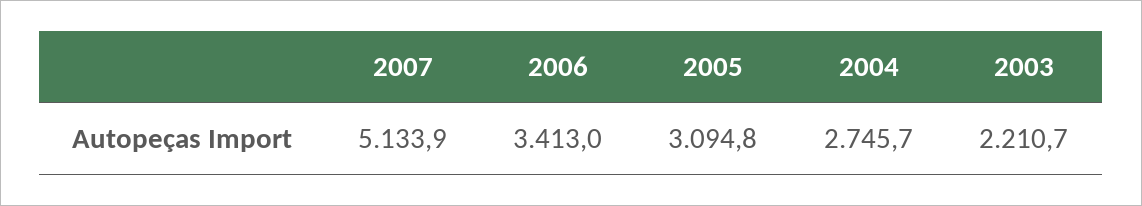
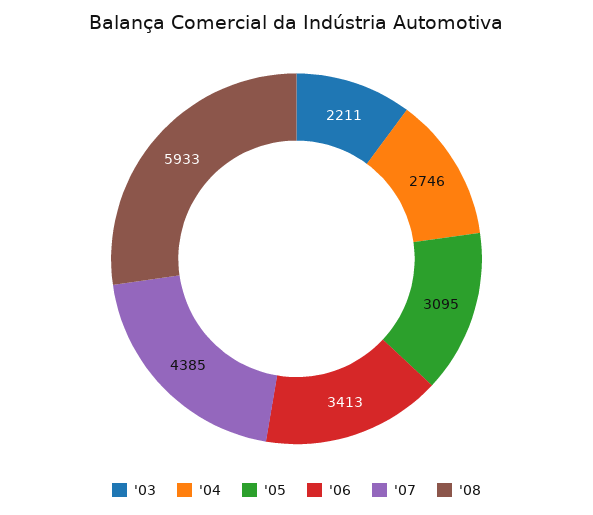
2007: 5133.9 -> 4385
'08: none -> 5933

